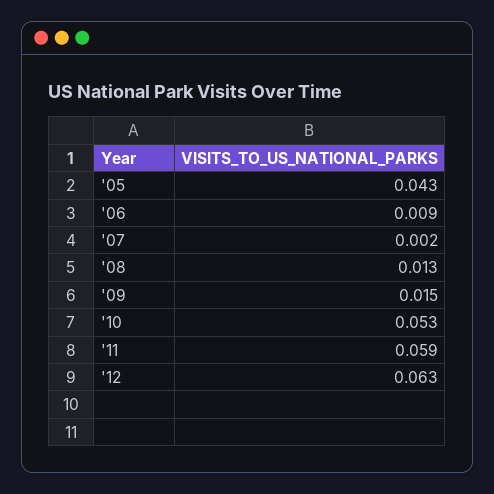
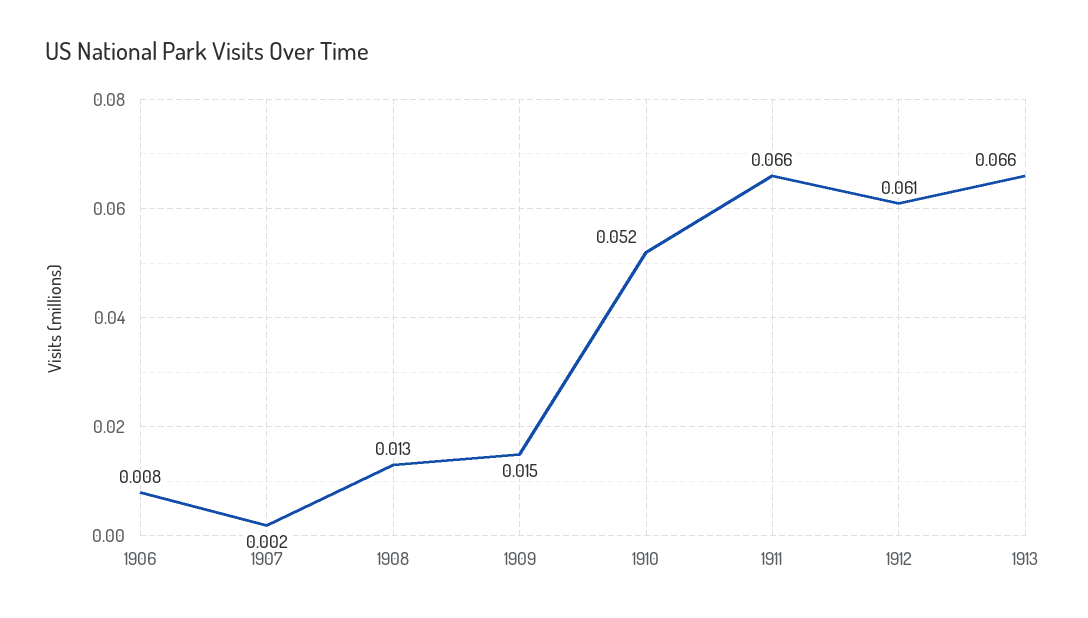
'05: 0.043 -> none
'06: 0.009 -> 0.008
'10: 0.053 -> 0.052
'11: 0.059 -> 0.066
'12: 0.063 -> 0.061
1913: none -> 0.066

